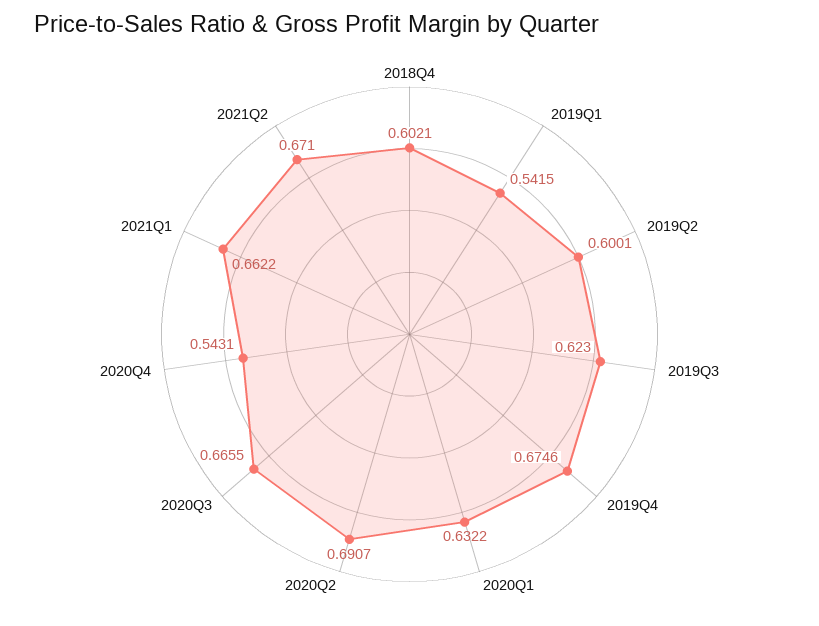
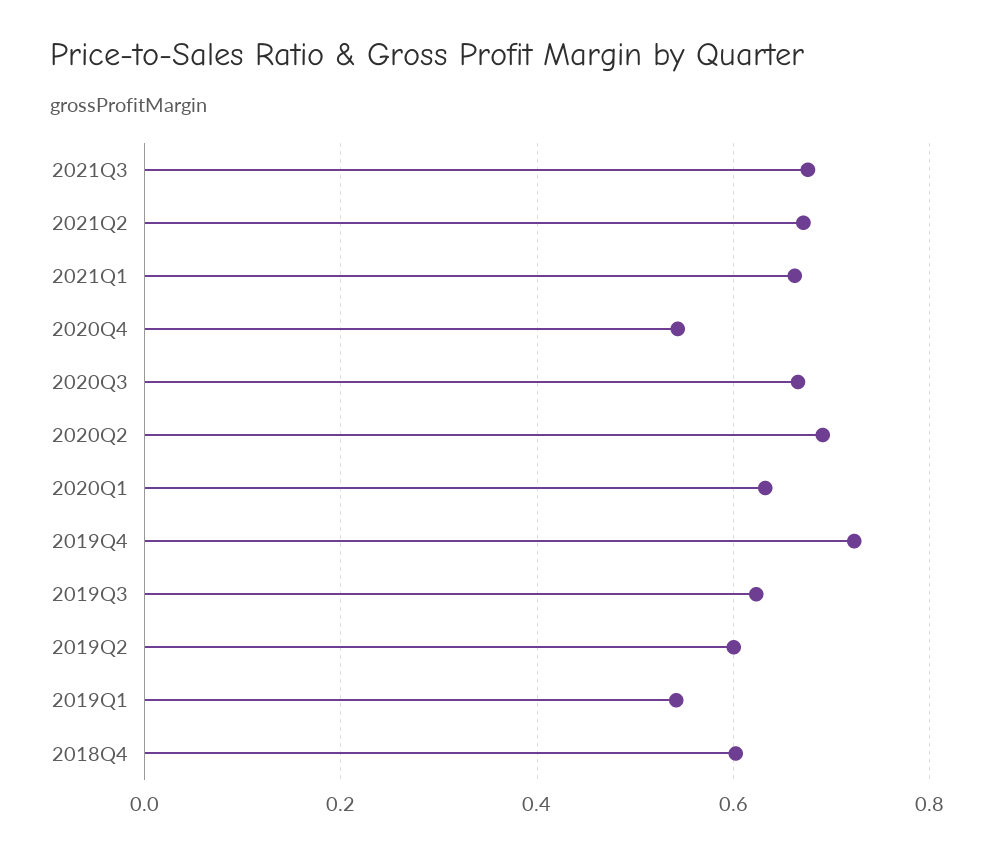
2019Q4: 0.6746 -> 0.72
2021Q3: none -> 0.68

